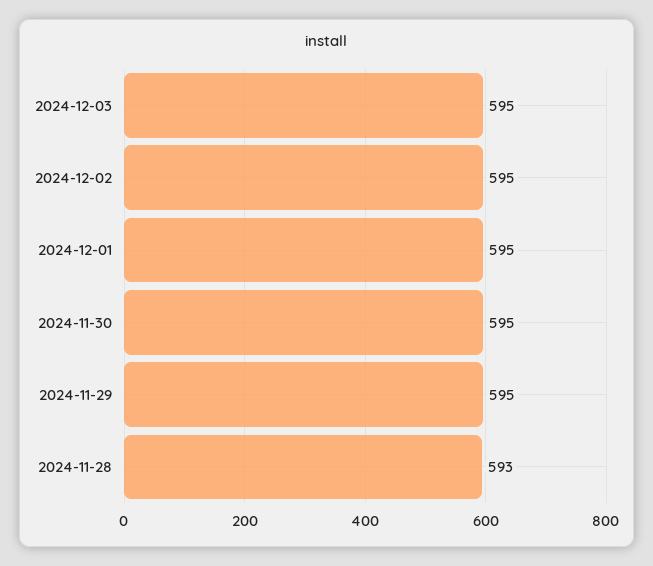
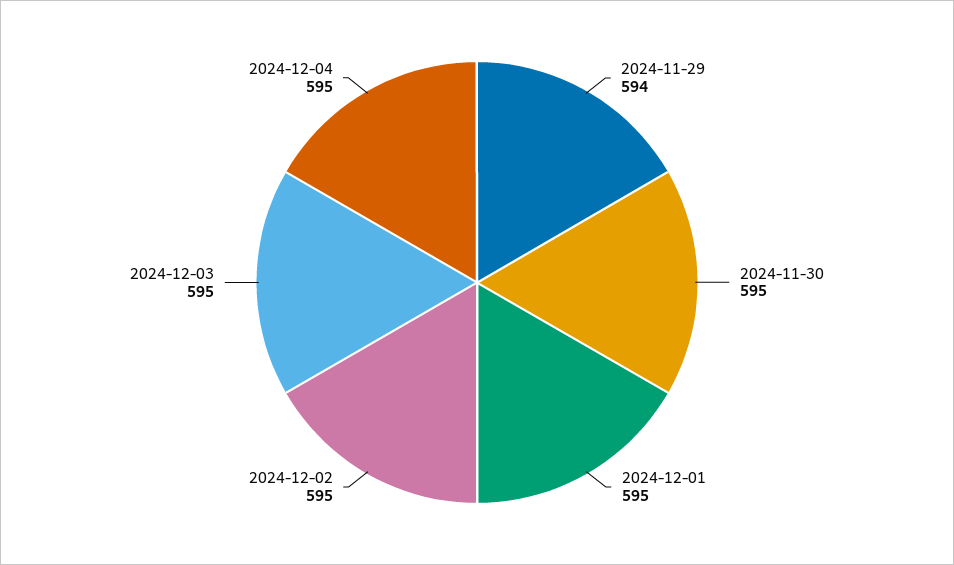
2024-11-29: 595 -> 594
2024-11-28: 593 -> none
2024-12-04: none -> 595

